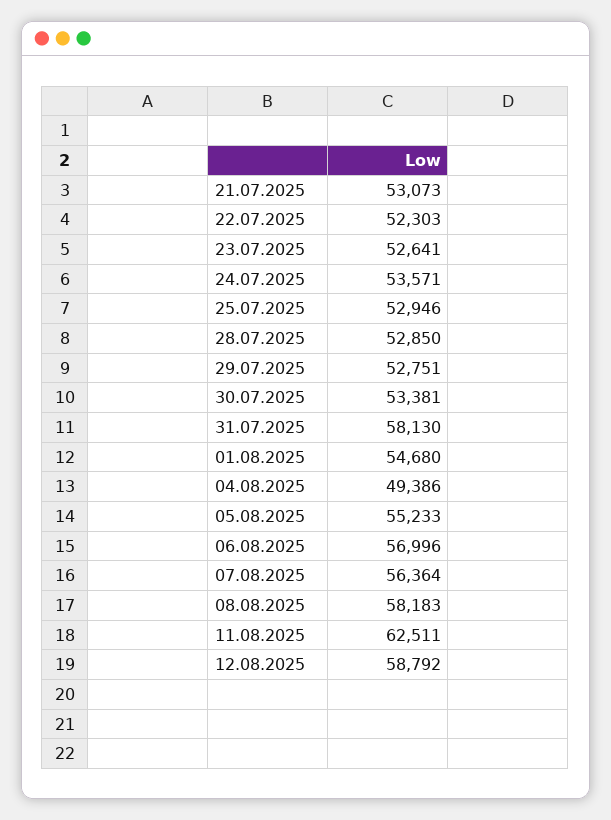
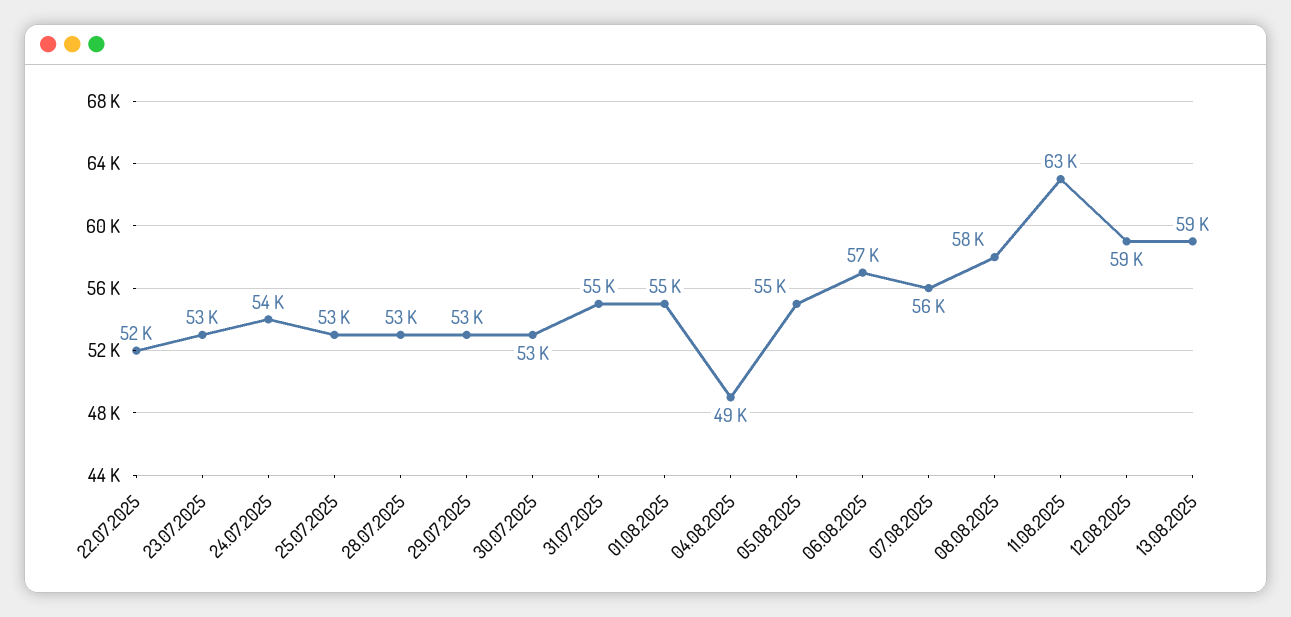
21.07.2025: 53073 -> none
31.07.2025: 58130 -> 55000
13.08.2025: none -> 59000

